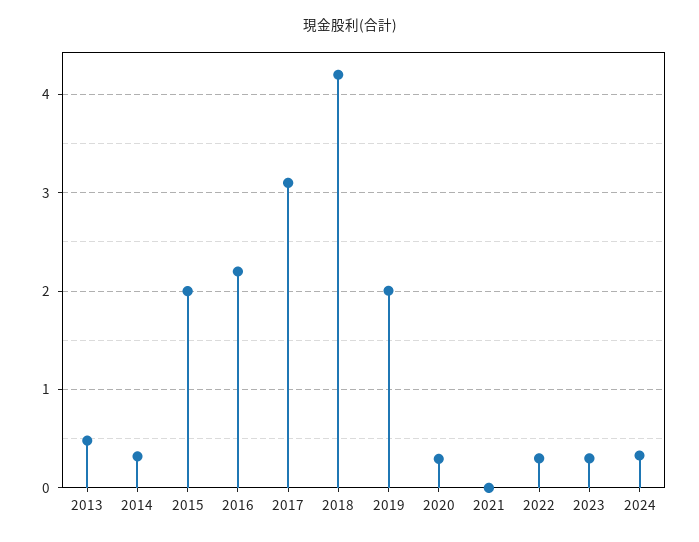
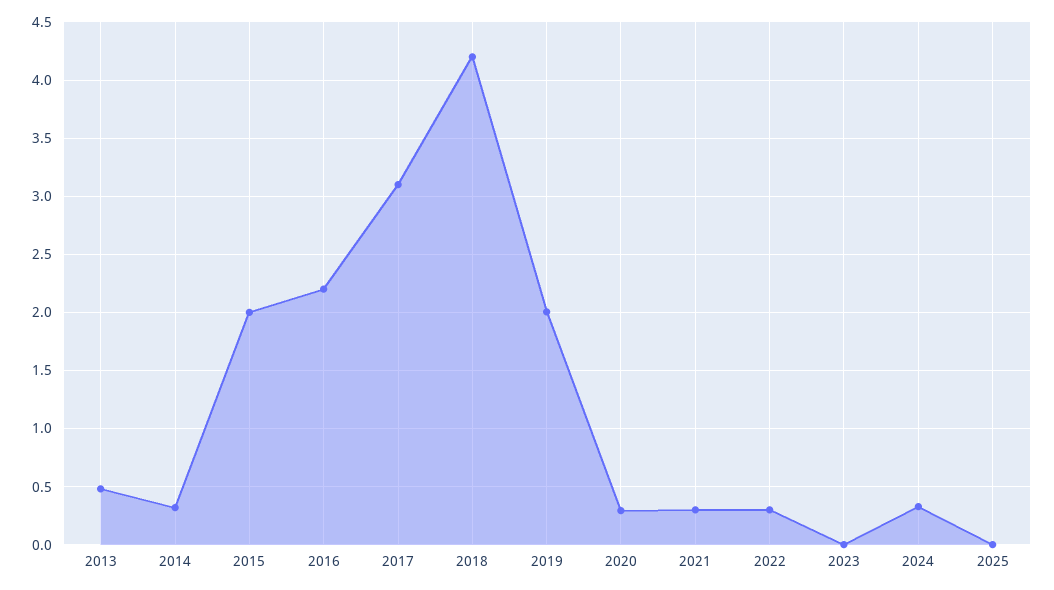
2021: 0 -> 0.3
2023: 0.3 -> 0
2025: none -> 0

